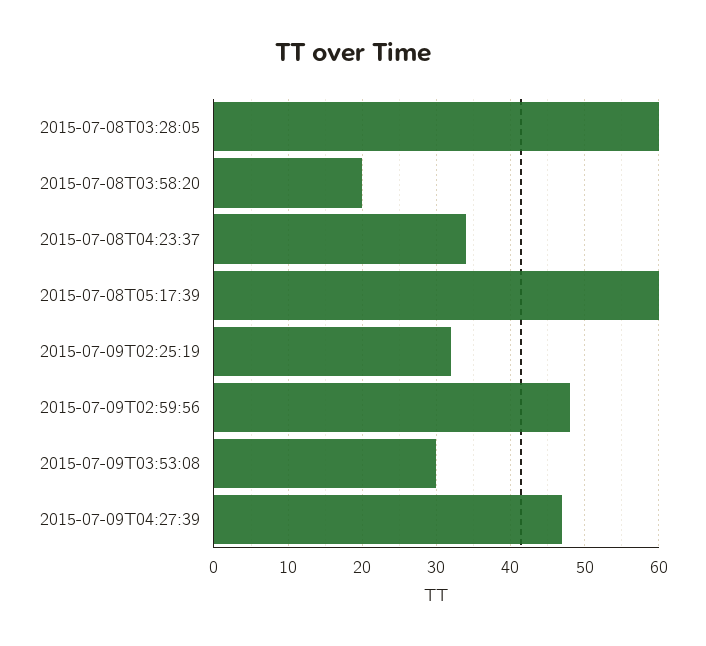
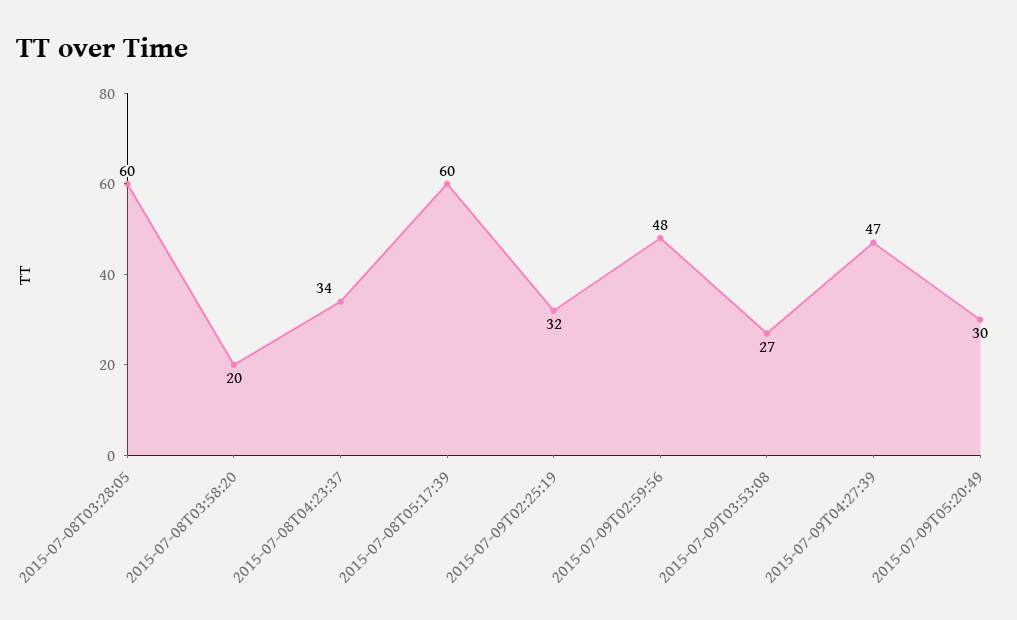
2015-07-09T03:53:08: 30 -> 27
2015-07-09T05:20:49: none -> 30

